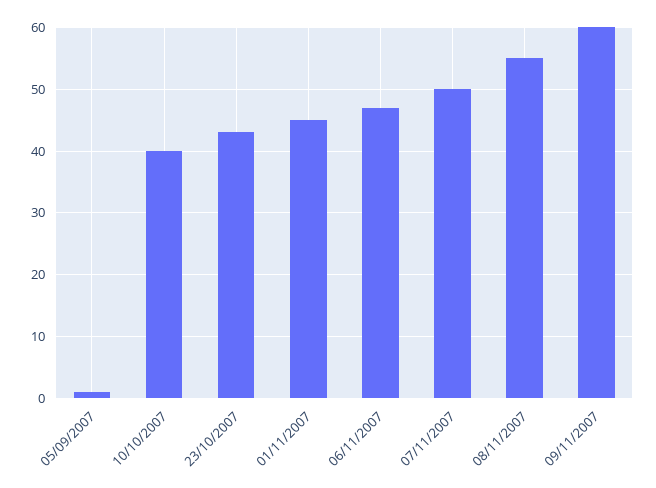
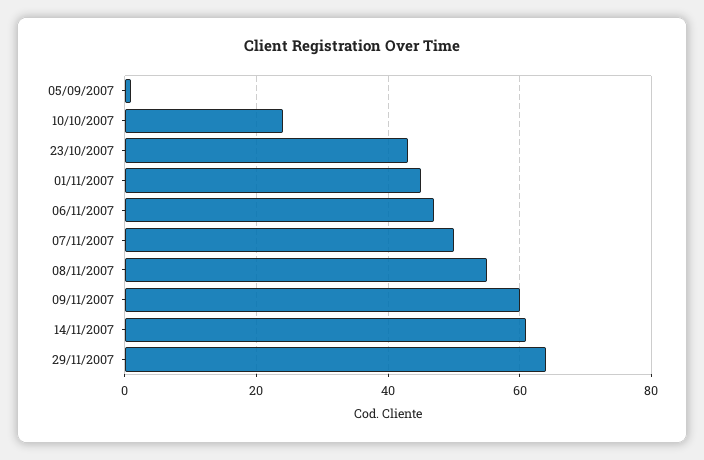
10/10/2007: 40 -> 25
14/11/2007: none -> 60
29/11/2007: none -> 65

